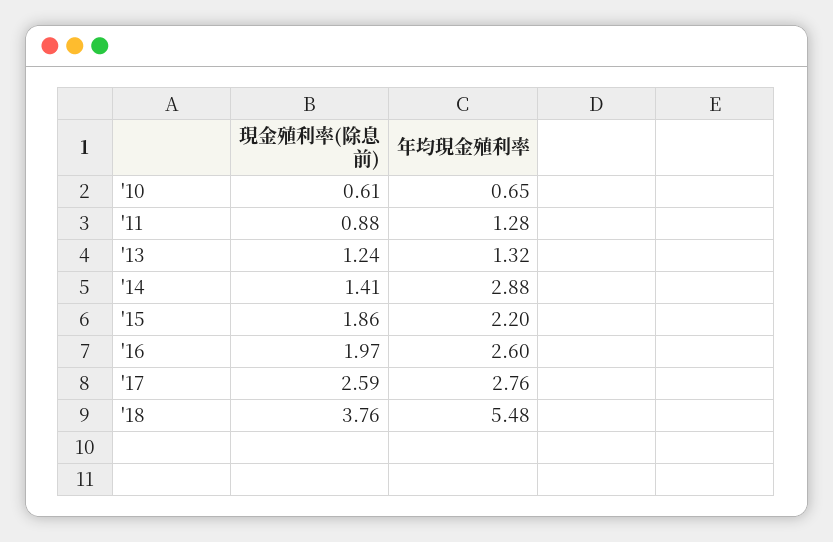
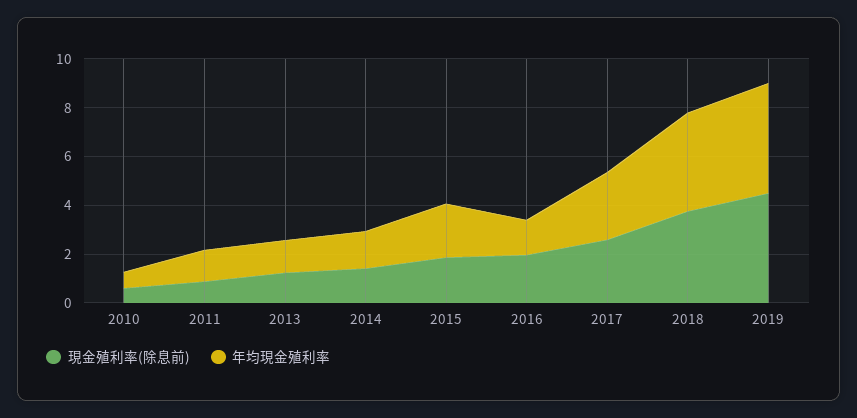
年均現金殖利率, '14: 2.88 -> 1.5
年均現金殖利率, '16: 2.6 -> 1.5
年均現金殖利率, '18: 5.48 -> 4
現金殖利率(除息前), 2019: none -> 4.5
年均現金殖利率, 2019: none -> 4.5

